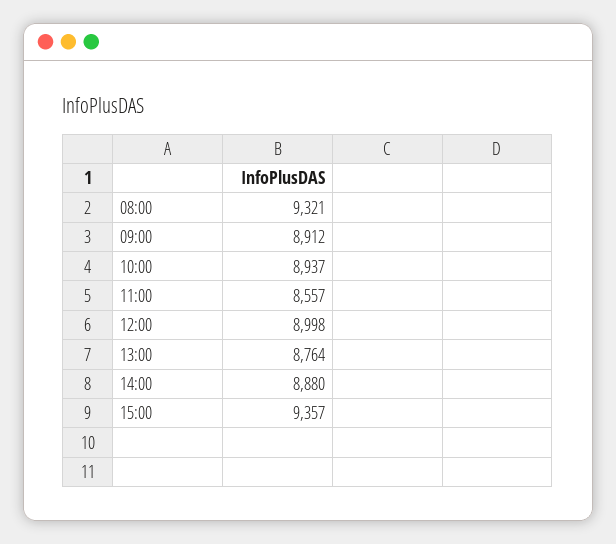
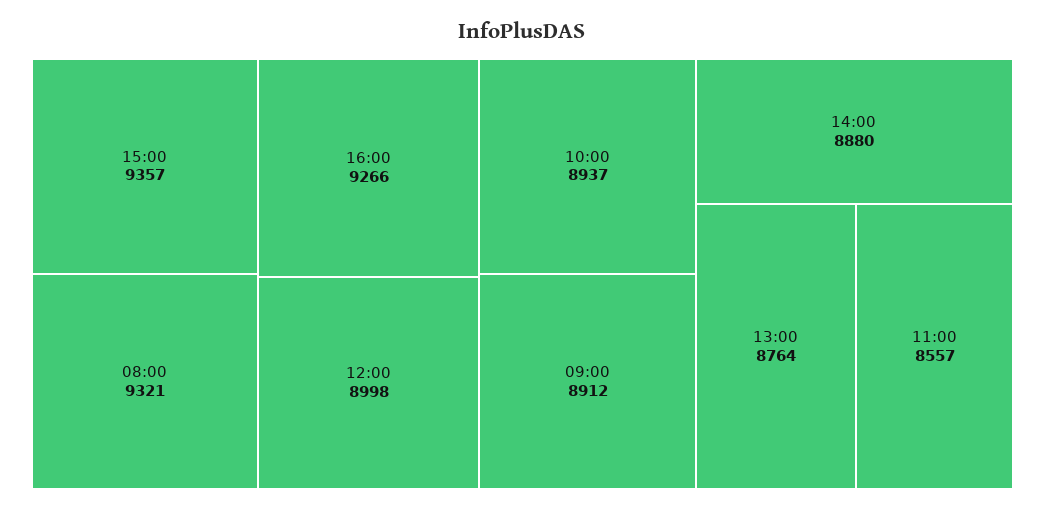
16:00: none -> 9266

